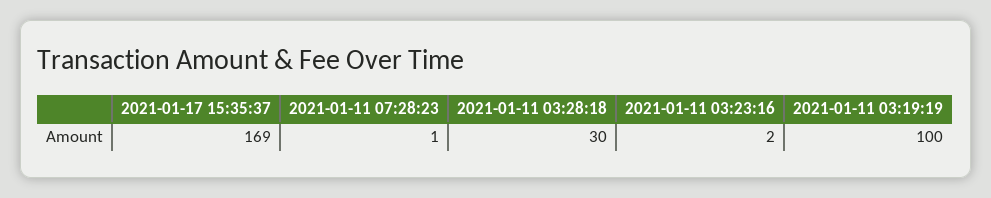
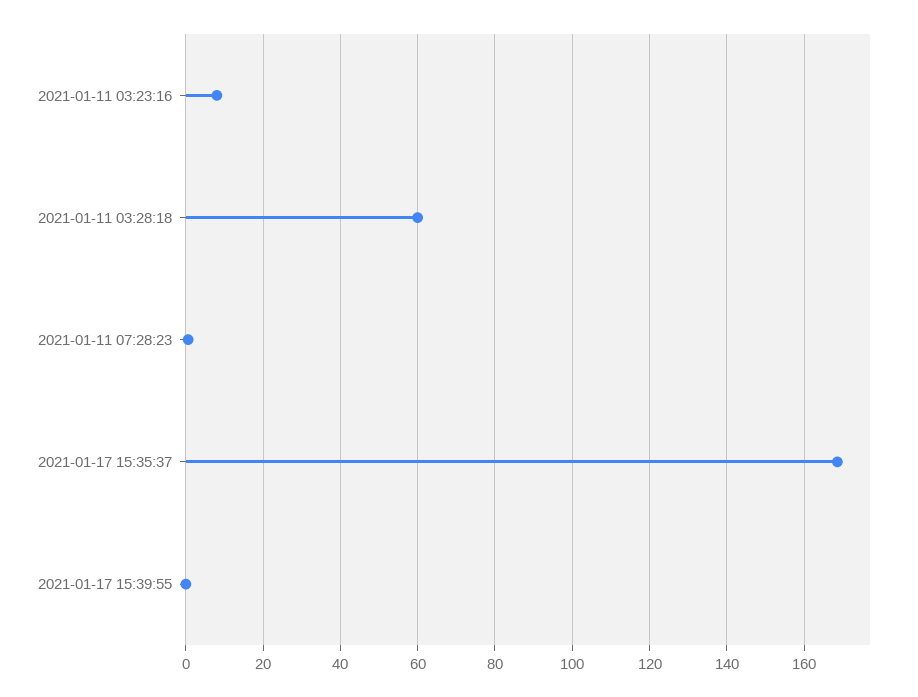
2021-01-11 03:28:18: 30 -> 60
2021-01-11 03:23:16: 2 -> 8
2021-01-11 03:19:19: 100 -> none
2021-01-17 15:39:55: none -> 0

